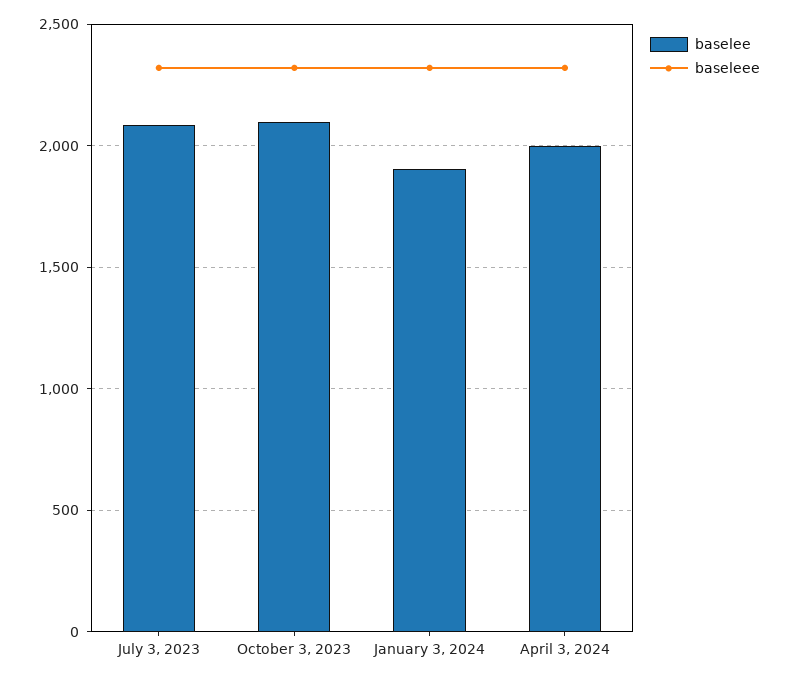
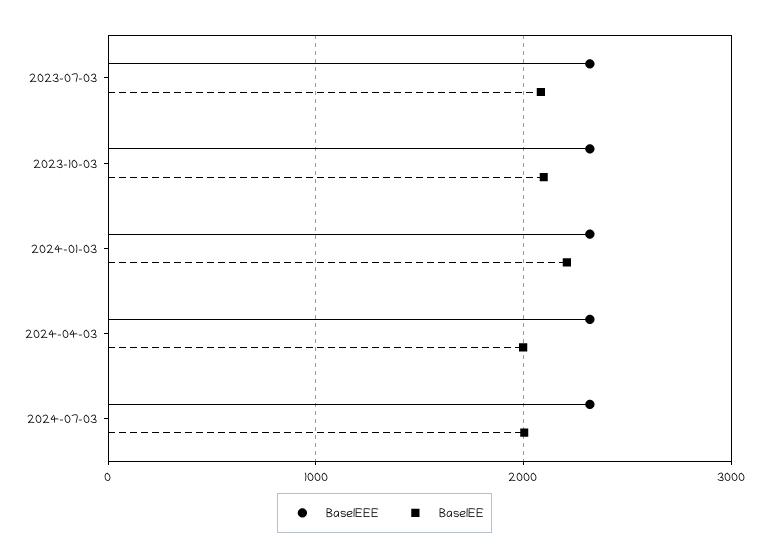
baselee, January 3, 2024: 1900 -> 2200
baseleee, 2024-07-03: none -> 2300
baselee, 2024-07-03: none -> 2000

